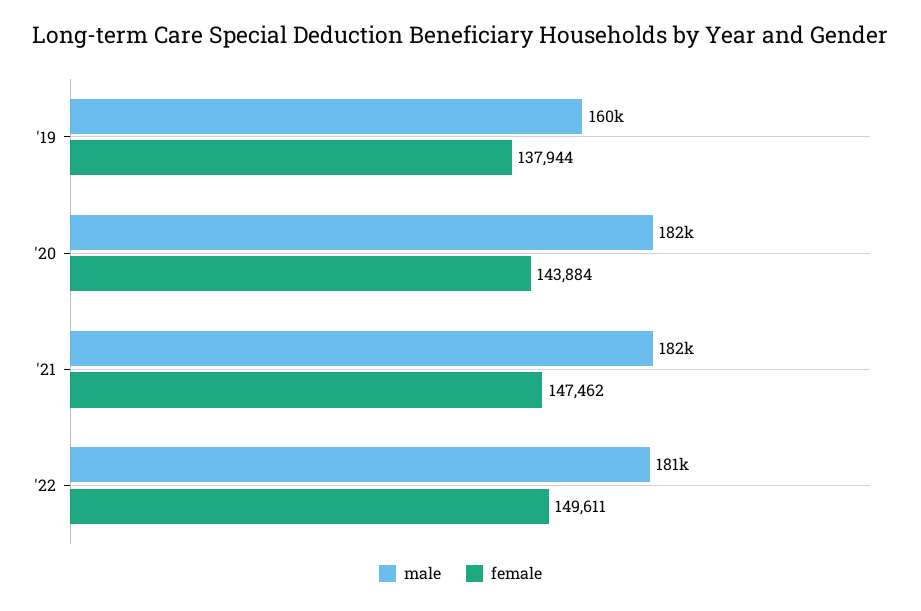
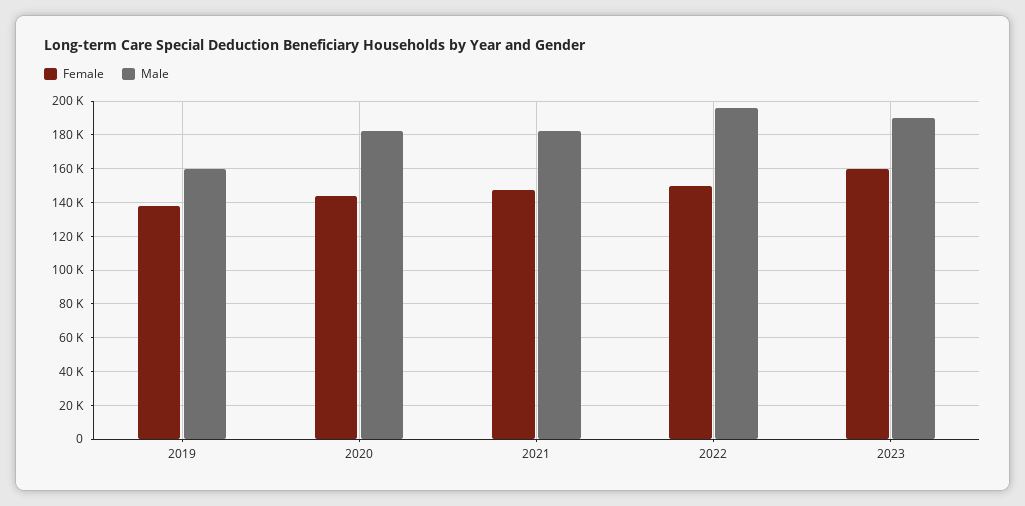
male, '22: 181000 -> 195000
female, 2023: none -> 160000
male, 2023: none -> 190000

